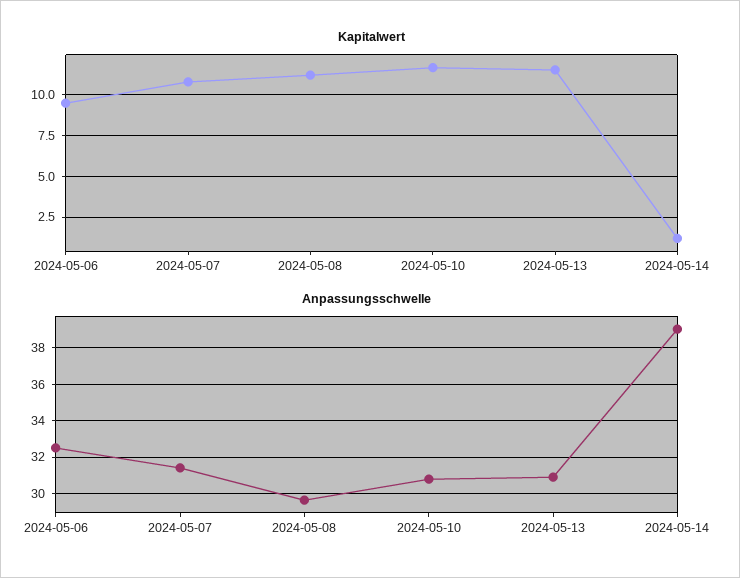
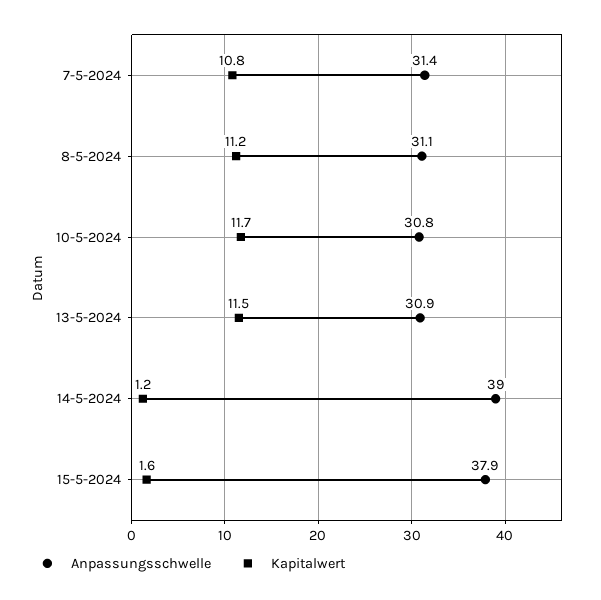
Kapitalwert, 2024-05-06: 9.5 -> none
Anpassungsschwelle, 2024-05-06: 32.5 -> none
Anpassungsschwelle, 2024-05-08: 29.5 -> 31.1
Anpassungsschwelle, 15-5-2024: none -> 37.9
Kapitalwert, 15-5-2024: none -> 1.6

